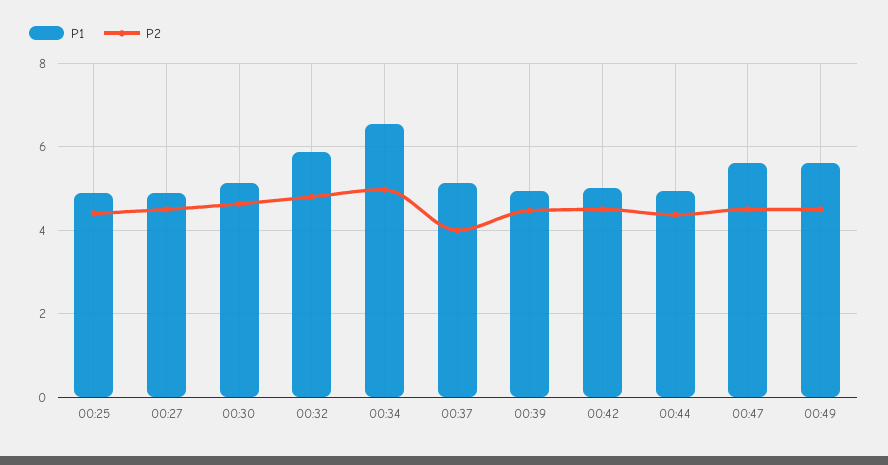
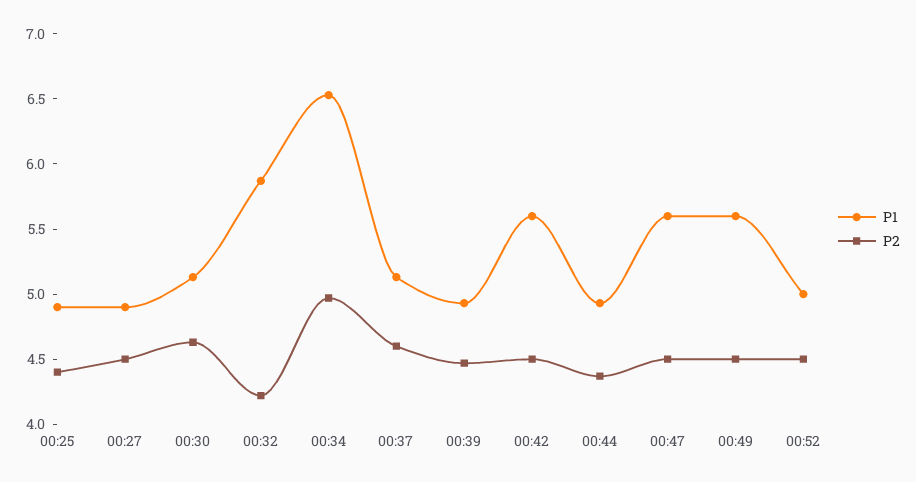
P2, 00:32: 4.8 -> 4.2
P2, 00:37: 4 -> 4.6
P1, 00:42: 5 -> 5.6
P1, 00:52: none -> 5
P2, 00:52: none -> 4.5

